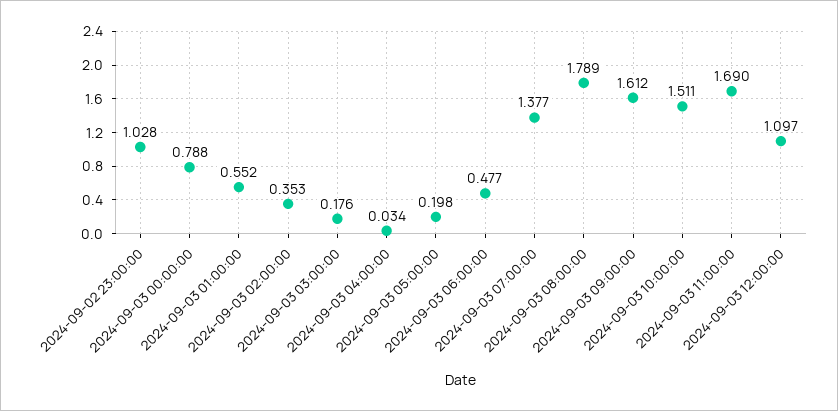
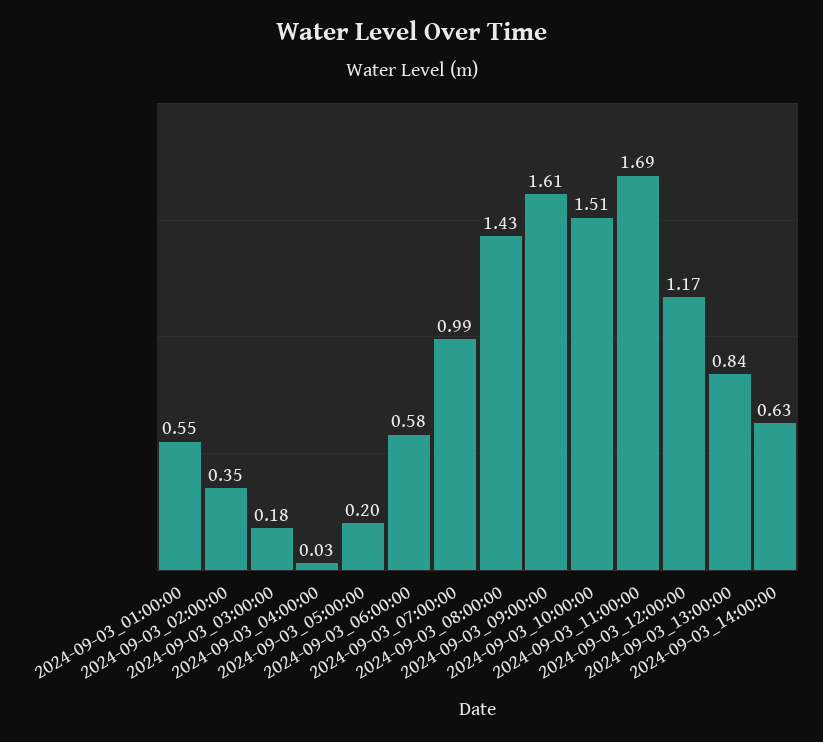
2024-09-02 23:00:00: 1.028 -> none
2024-09-03 00:00:00: 0.788 -> none
2024-09-03 06:00:00: 0.477 -> 0.58
2024-09-03 07:00:00: 1.377 -> 0.99
2024-09-03 08:00:00: 1.789 -> 1.43
2024-09-03 12:00:00: 1.097 -> 1.17
2024-09-03_13:00:00: none -> 0.84
2024-09-03_14:00:00: none -> 0.63

